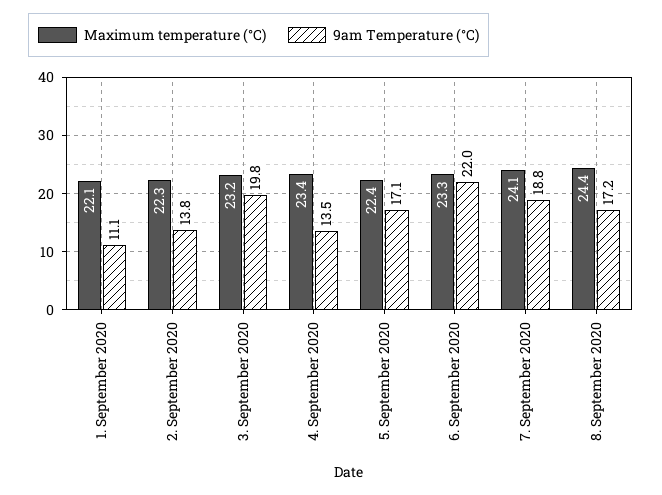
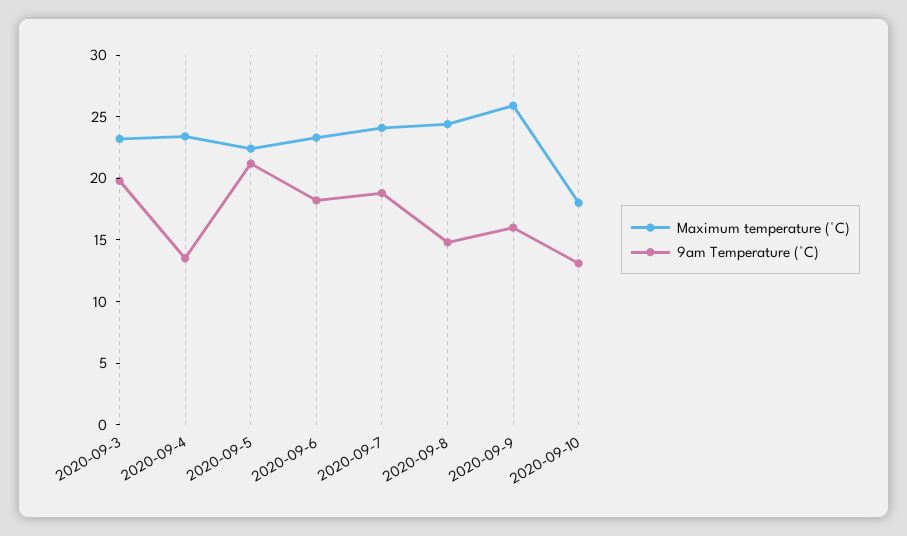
Maximum temperature (°C), 1. September 2020: 22.1 -> none
9am Temperature (°C), 1. September 2020: 11.1 -> none
Maximum temperature (°C), 2. September 2020: 22.3 -> none
9am Temperature (°C), 2. September 2020: 13.8 -> none
9am Temperature (°C), 5. September 2020: 17.1 -> 21
9am Temperature (°C), 6. September 2020: 22 -> 18
9am Temperature (°C), 8. September 2020: 17.2 -> 15
Maximum temperature (°C), 2020-09-9: none -> 26
9am Temperature (°C), 2020-09-9: none -> 16
Maximum temperature (°C), 2020-09-10: none -> 18
9am Temperature (°C), 2020-09-10: none -> 13

